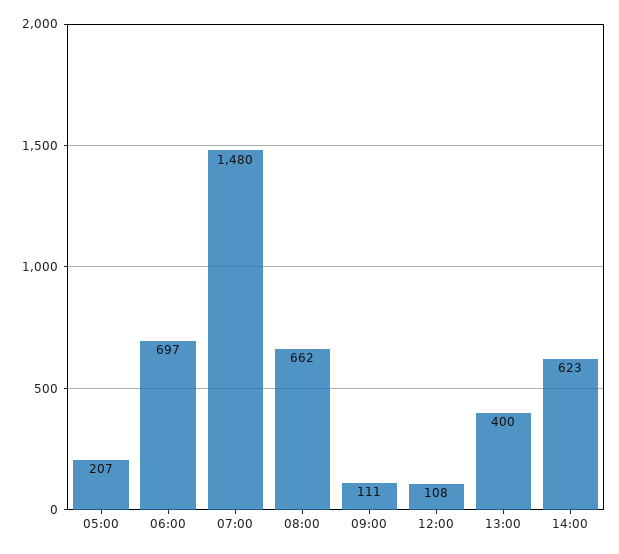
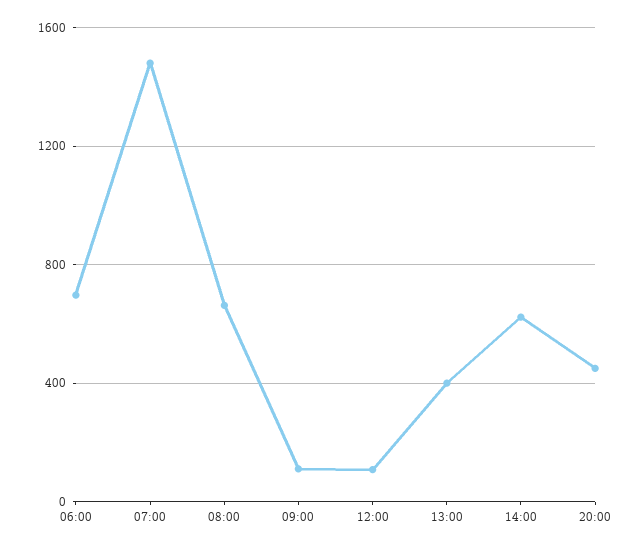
05:00: 207 -> none
20:00: none -> 450

